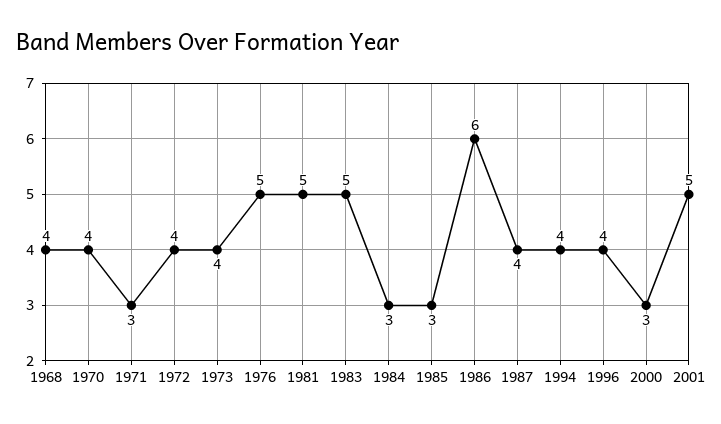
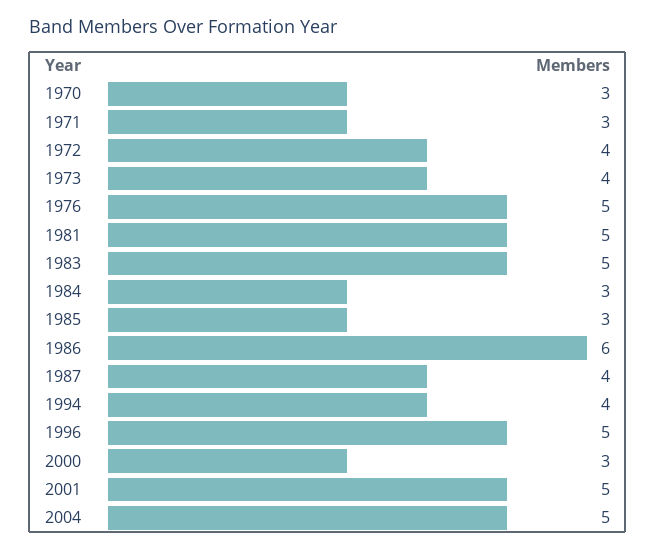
1968: 4 -> none
1970: 4 -> 3
1996: 4 -> 5
2004: none -> 5

